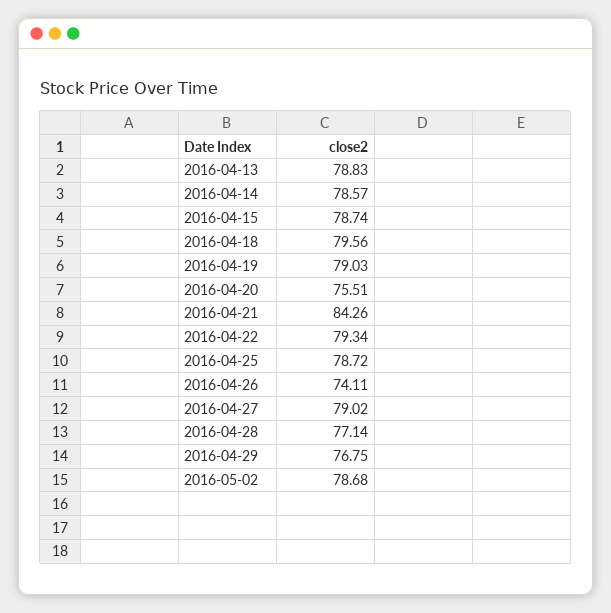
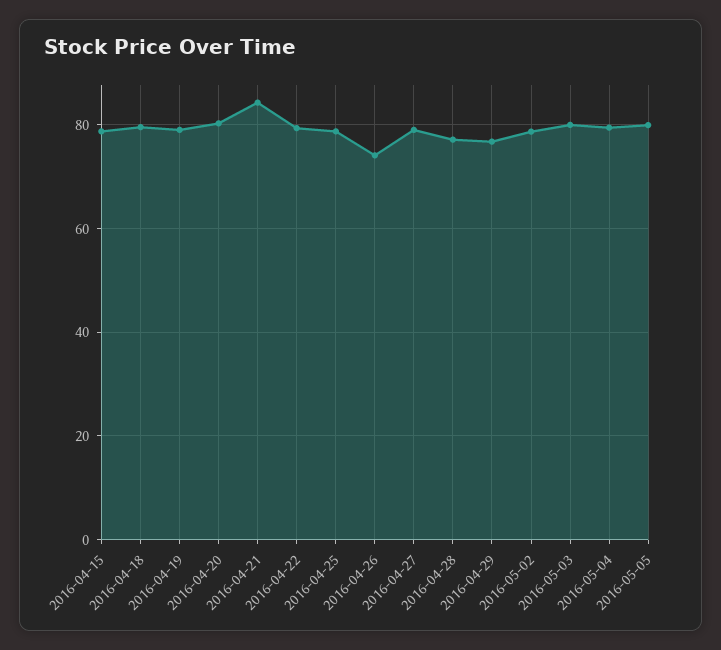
2016-04-13: 78.83 -> none
2016-04-14: 78.57 -> none
2016-04-20: 75.51 -> 80
2016-05-03: none -> 80
2016-05-04: none -> 80
2016-05-05: none -> 80

